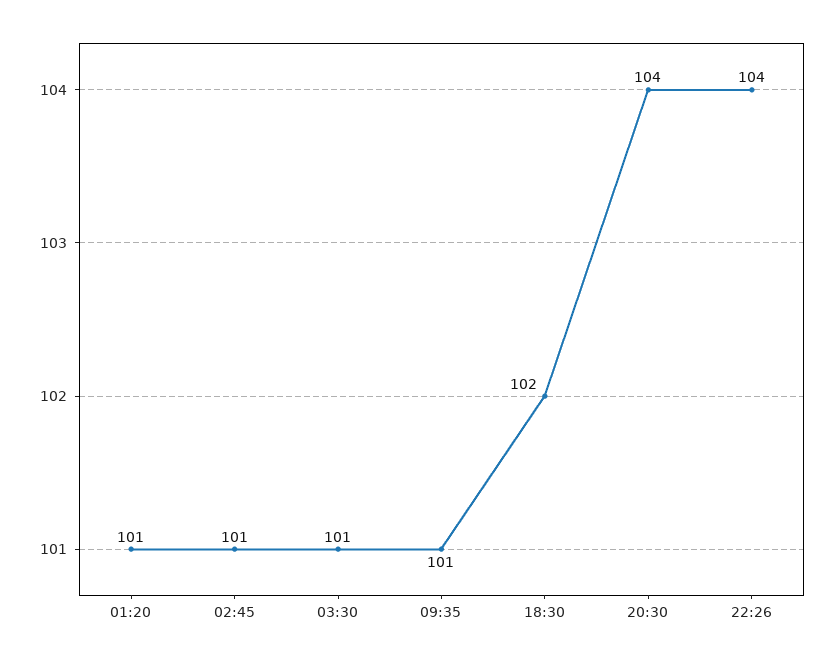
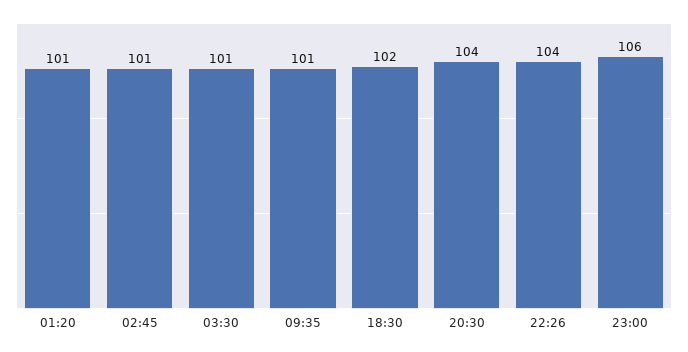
23:00: none -> 106

